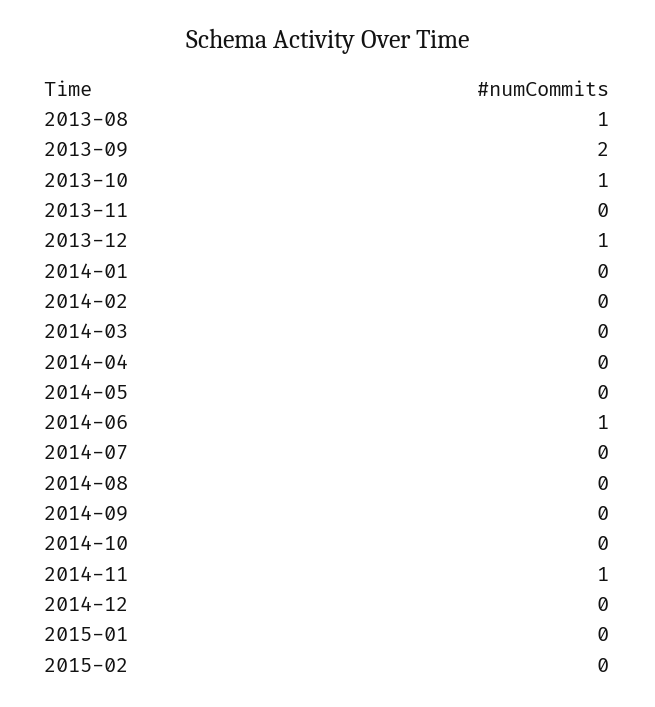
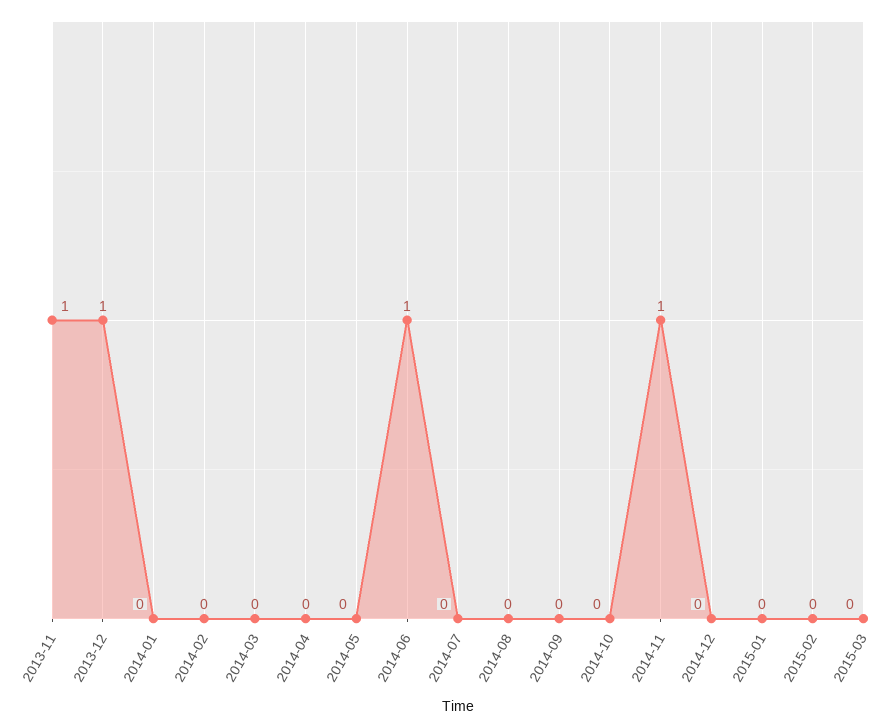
2013-08: 1 -> none
2013-09: 2 -> none
2013-10: 1 -> none
2013-11: 0 -> 1
2015-03: none -> 0

